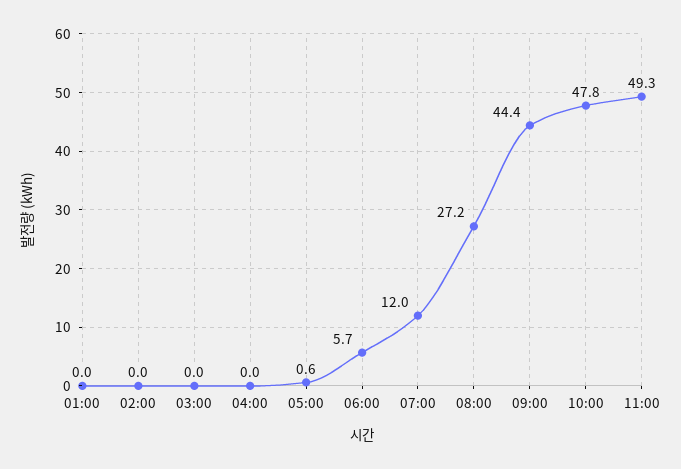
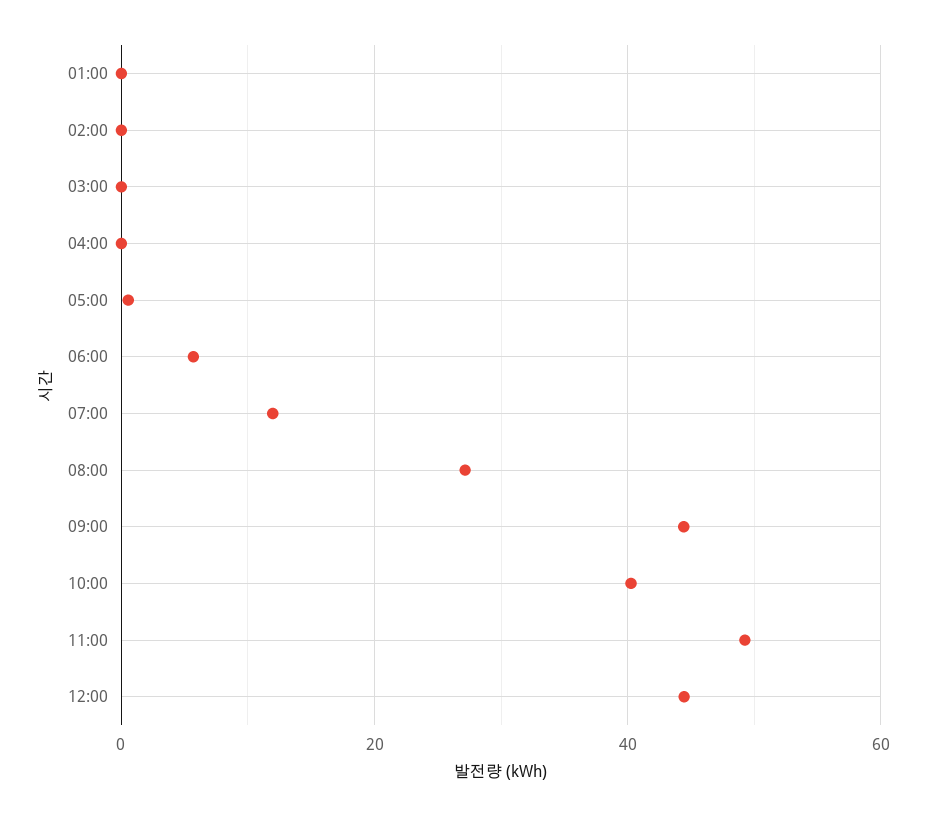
10:00: 47.8 -> 40
12:00: none -> 44

